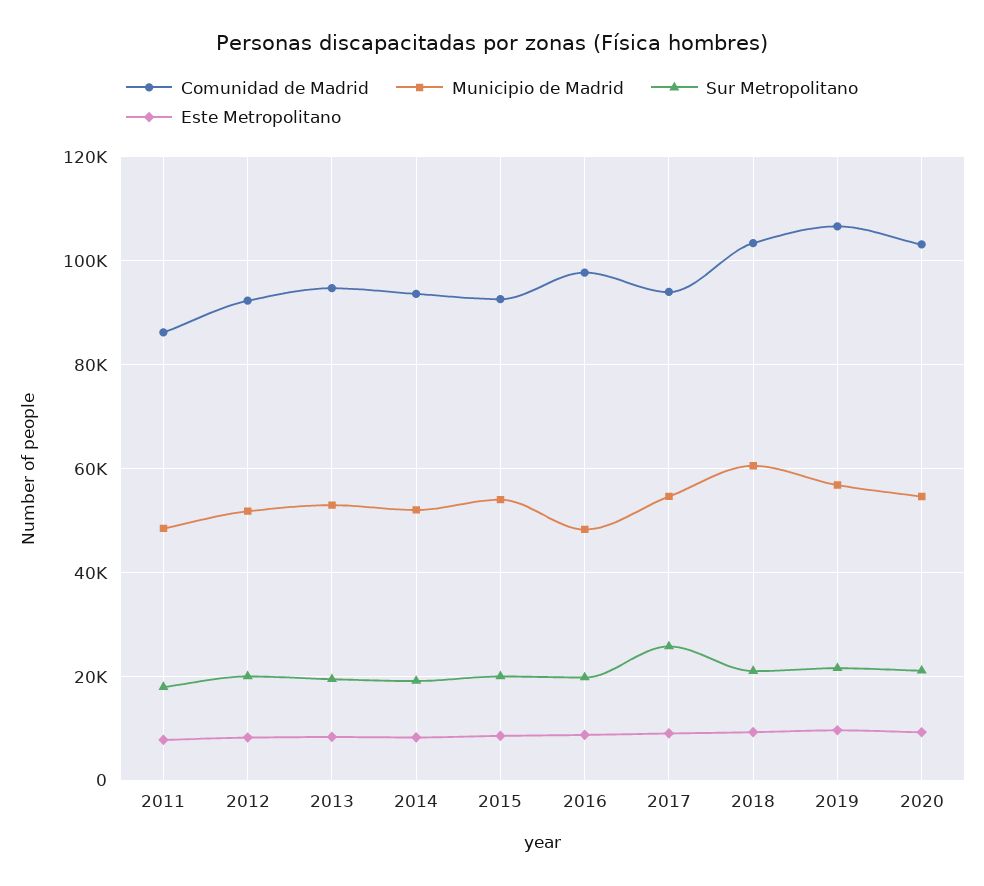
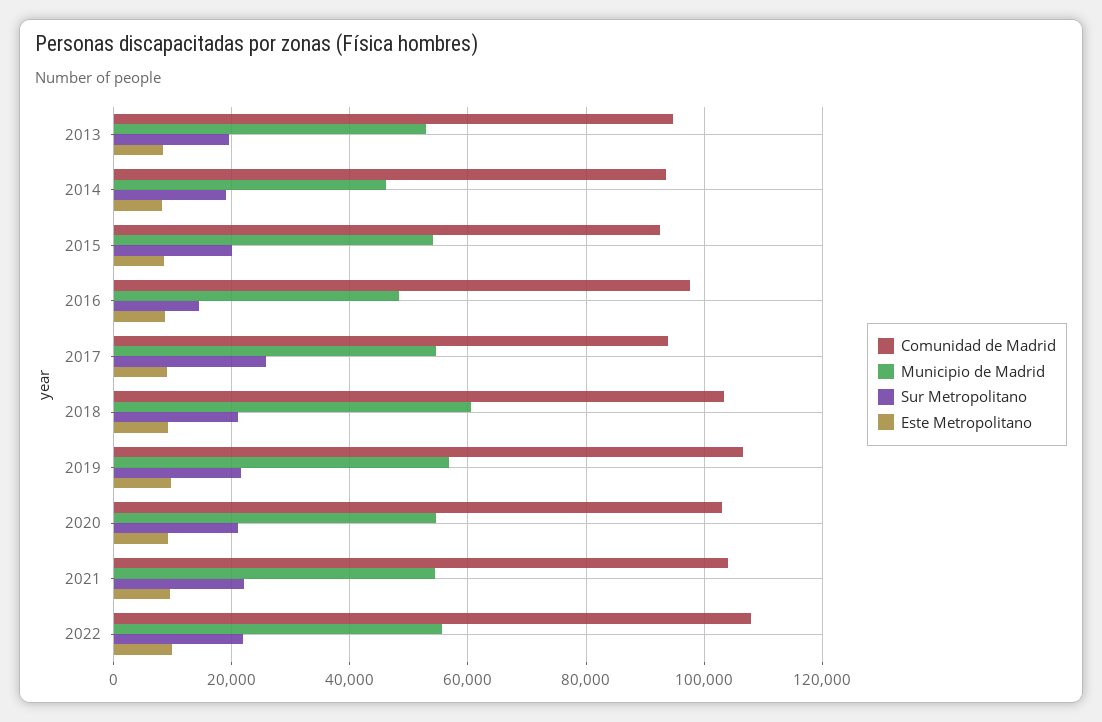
Comunidad de Madrid, 2011: 86000 -> none
Municipio de Madrid, 2011: 48000 -> none
Sur Metropolitano, 2011: 18000 -> none
Este Metropolitano, 2011: 8000 -> none
Comunidad de Madrid, 2012: 92000 -> none
Municipio de Madrid, 2012: 52000 -> none
Sur Metropolitano, 2012: 20000 -> none
Este Metropolitano, 2012: 8000 -> none
Municipio de Madrid, 2014: 52000 -> 46000
Sur Metropolitano, 2016: 20000 -> 14000
Comunidad de Madrid, 2021: none -> 104000
Municipio de Madrid, 2021: none -> 54000
Sur Metropolitano, 2021: none -> 22000
Este Metropolitano, 2021: none -> 10000
Comunidad de Madrid, 2022: none -> 108000
Municipio de Madrid, 2022: none -> 56000
Sur Metropolitano, 2022: none -> 22000
Este Metropolitano, 2022: none -> 10000

